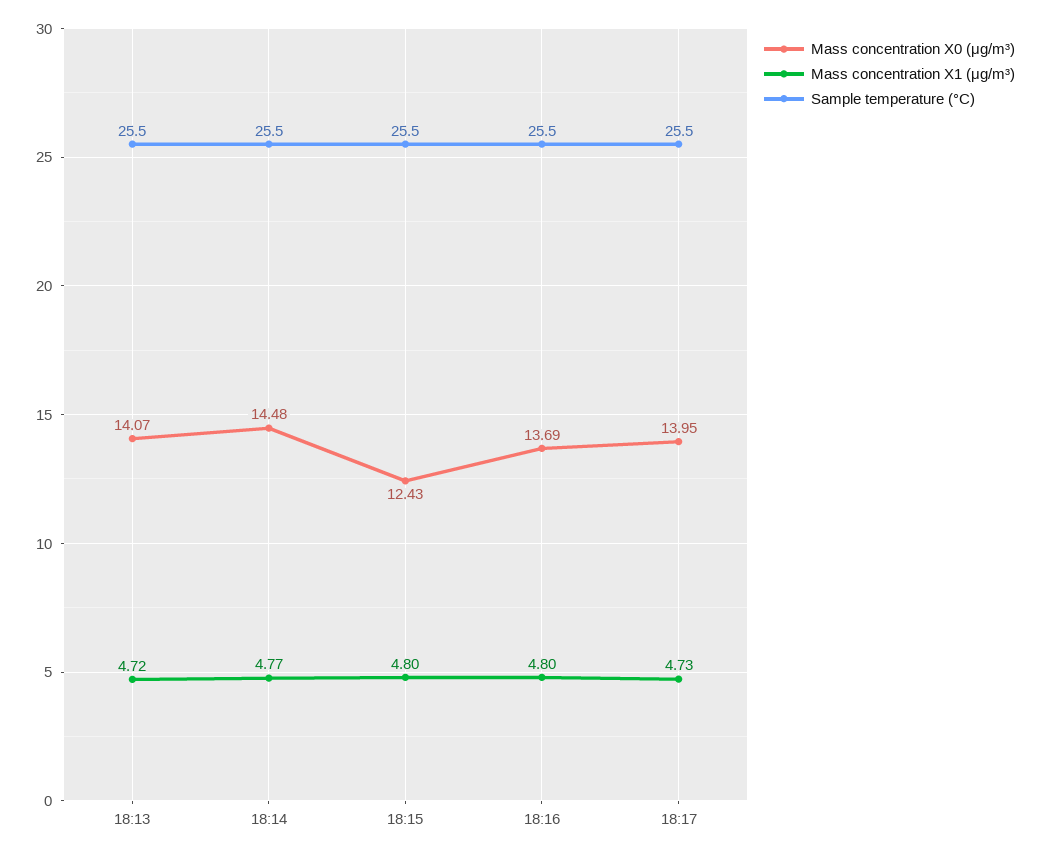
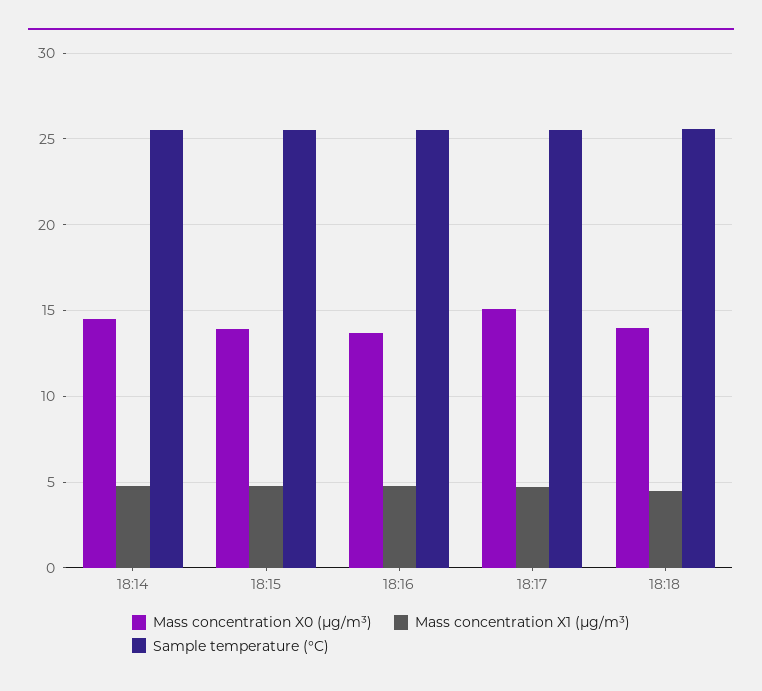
Mass concentration X0 (μg/m³), 18:13: 14.07 -> none
Mass concentration X1 (μg/m³), 18:13: 4.72 -> none
Sample temperature (°C), 18:13: 25.5 -> none
Mass concentration X0 (μg/m³), 18:15: 12.43 -> 14
Mass concentration X0 (μg/m³), 18:17: 13.95 -> 15
Mass concentration X0 (μg/m³), 18:18: none -> 14
Mass concentration X1 (μg/m³), 18:18: none -> 4.5
Sample temperature (°C), 18:18: none -> 25.5

